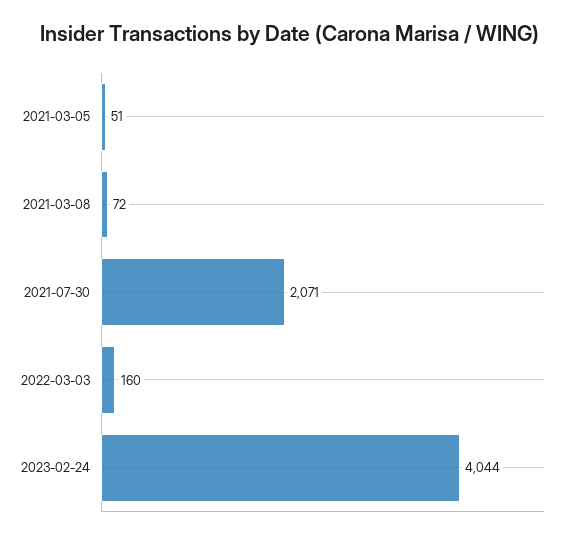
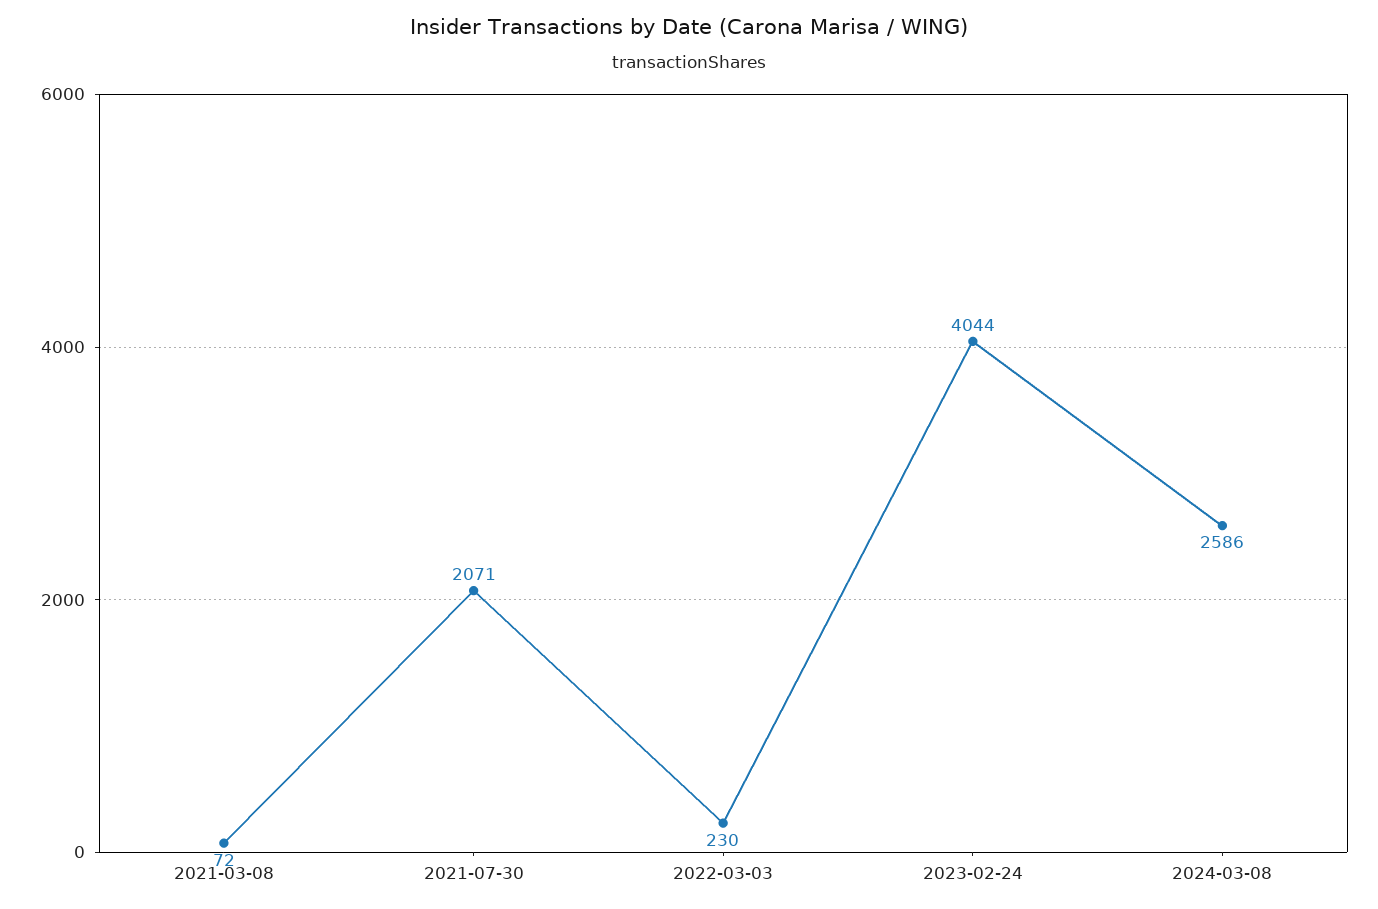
2021-03-05: 51 -> none
2022-03-03: 160 -> 230
2024-03-08: none -> 2586

